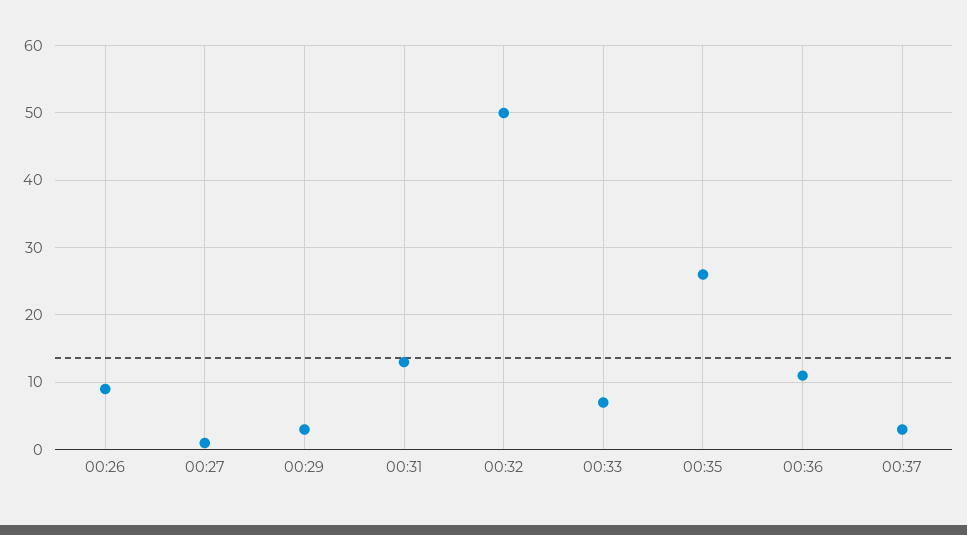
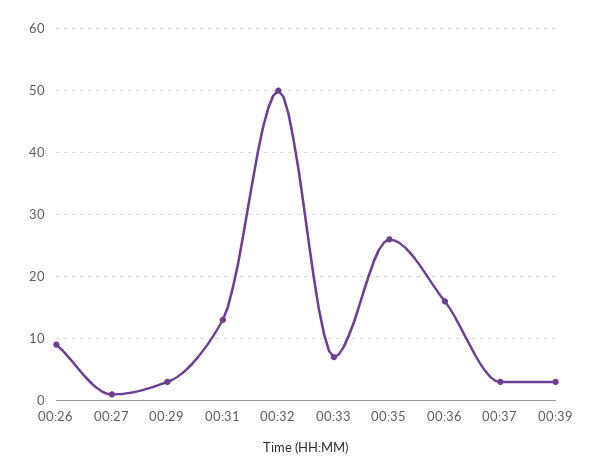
00:36: 11 -> 16
00:39: none -> 3

